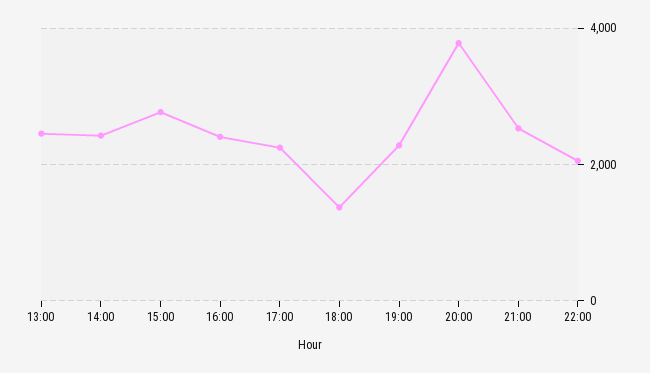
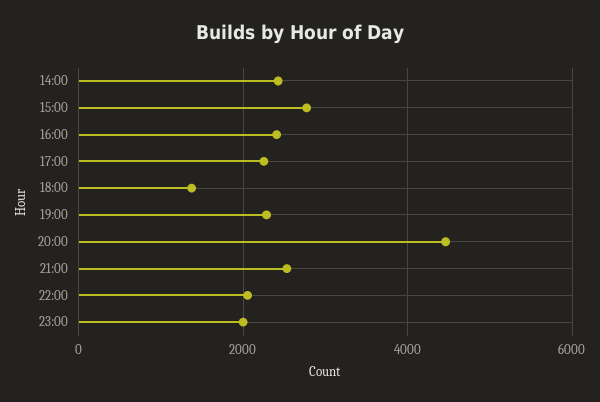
13:00: 2400 -> none
20:00: 3800 -> 4400
23:00: none -> 2000

